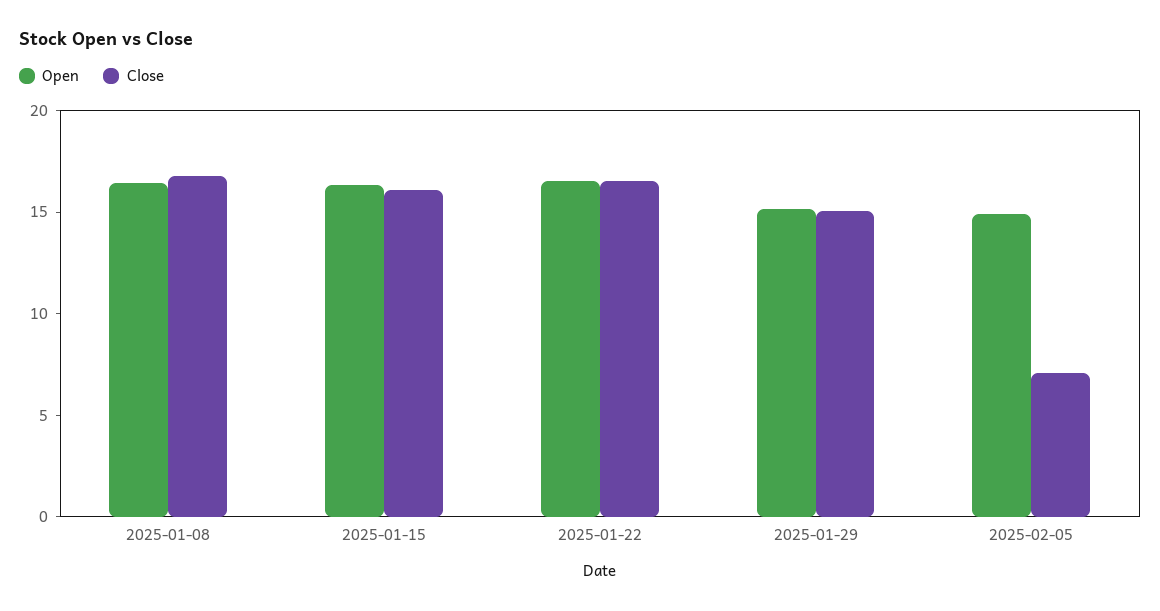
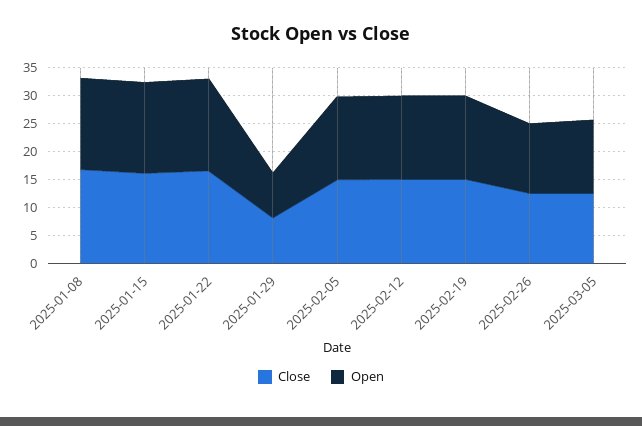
Open, 2025-01-29: 15 -> 7.5
Close, 2025-01-29: 15 -> 7.5
Close, 2025-02-05: 7 -> 15
Close, 2025-02-12: none -> 15
Open, 2025-02-12: none -> 15
Close, 2025-02-19: none -> 15
Open, 2025-02-19: none -> 15
Close, 2025-02-26: none -> 12.5
Open, 2025-02-26: none -> 12.5
Close, 2025-03-05: none -> 12.5
Open, 2025-03-05: none -> 12.5

